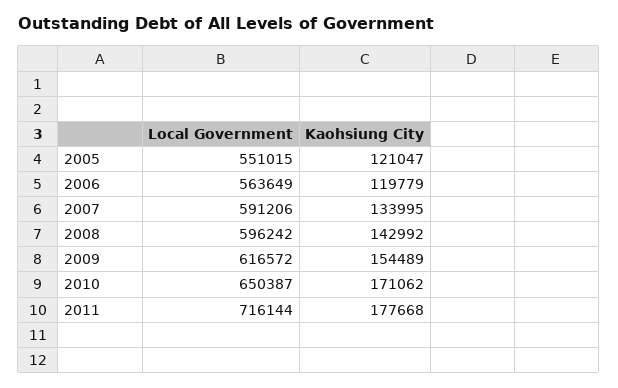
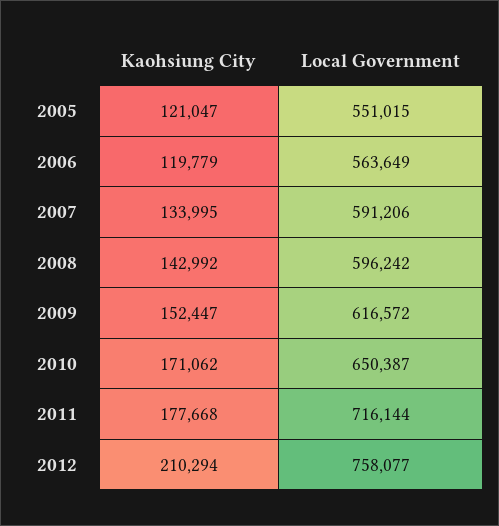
Kaohsiung City, 2009: 154489 -> 152447
Kaohsiung City, 2012: none -> 210294
Local Government, 2012: none -> 758077

